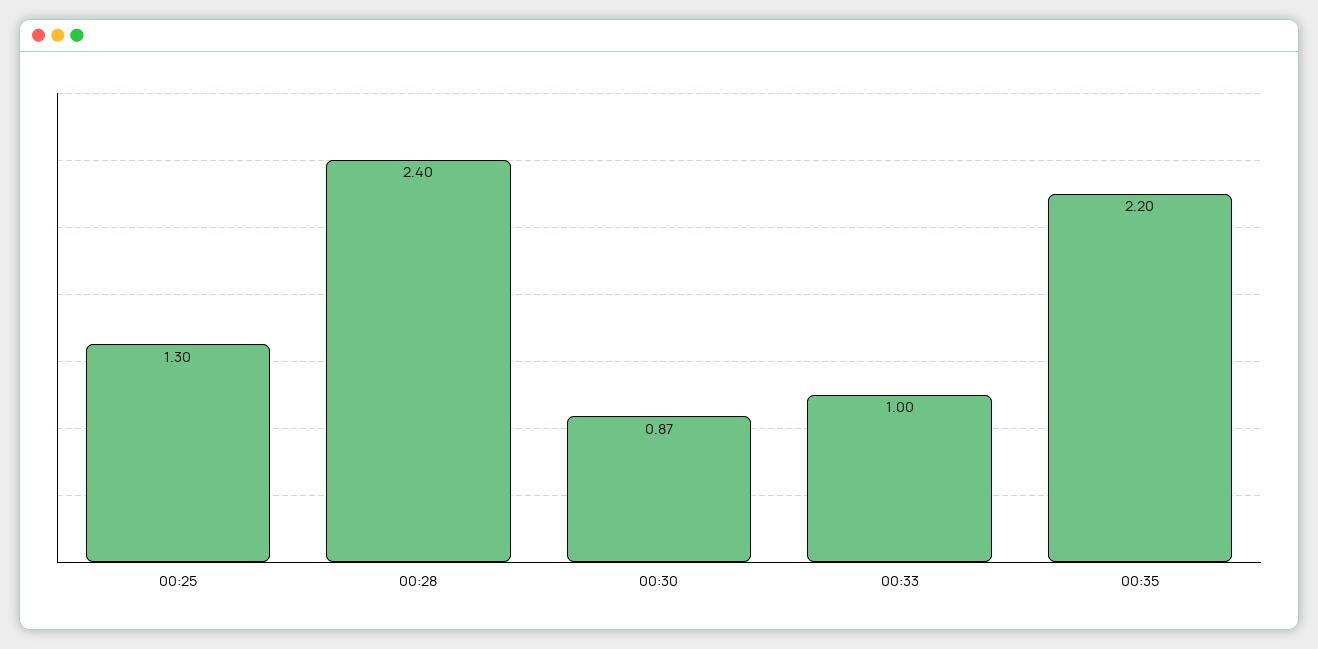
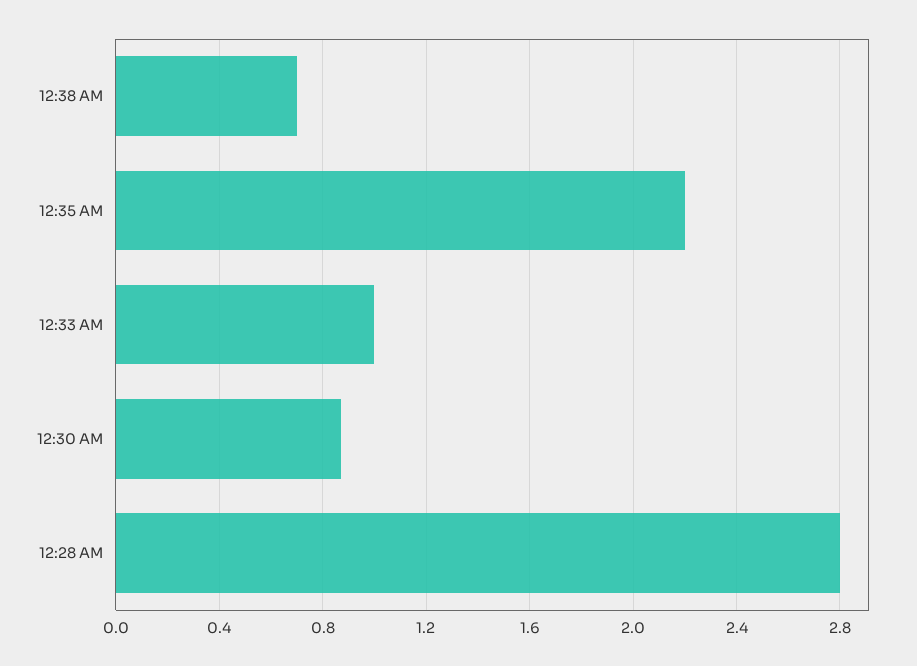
00:25: 1.3 -> none
00:28: 2.4 -> 2.8
12:38 AM: none -> 0.7

